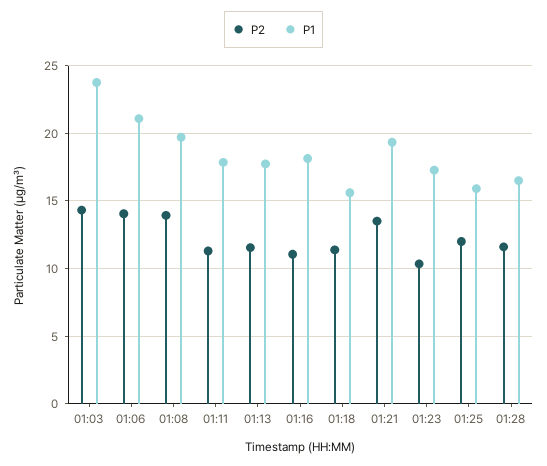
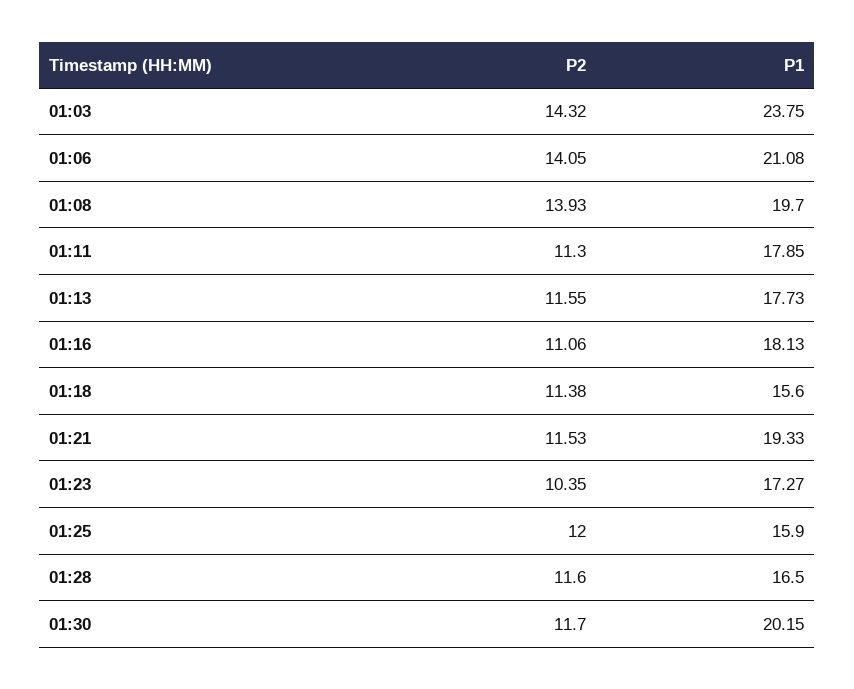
P2, 01:21: 13.5 -> 11.53
P2, 01:30: none -> 11.7
P1, 01:30: none -> 20.15

